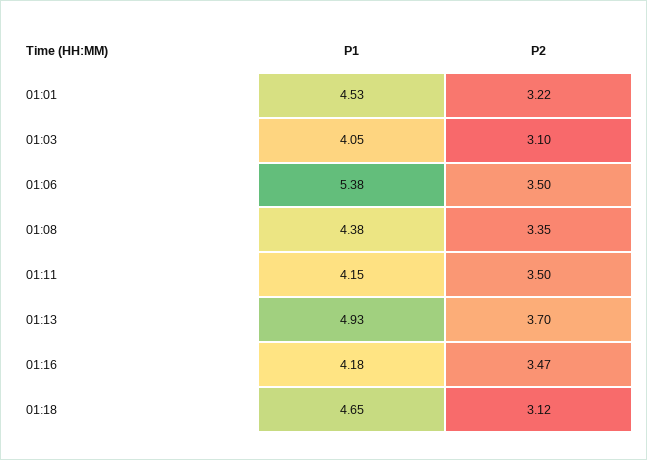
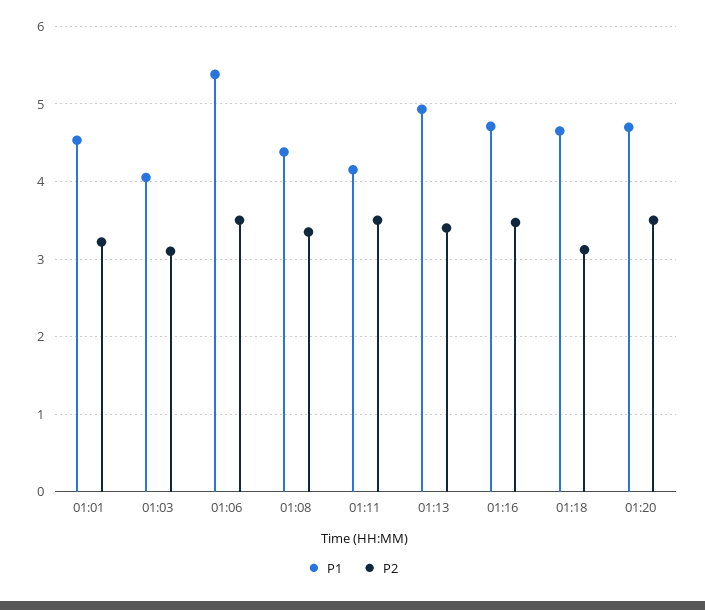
P2, 01:13: 3.7 -> 3.4
P1, 01:16: 4.18 -> 4.7
P1, 01:20: none -> 4.7
P2, 01:20: none -> 3.5

